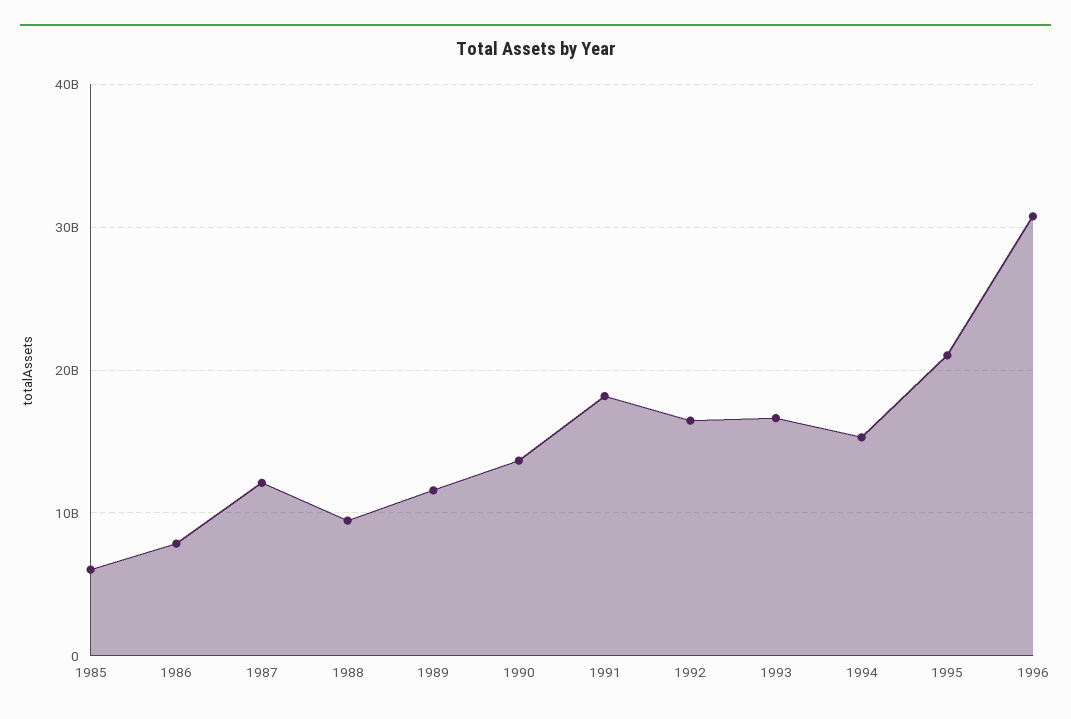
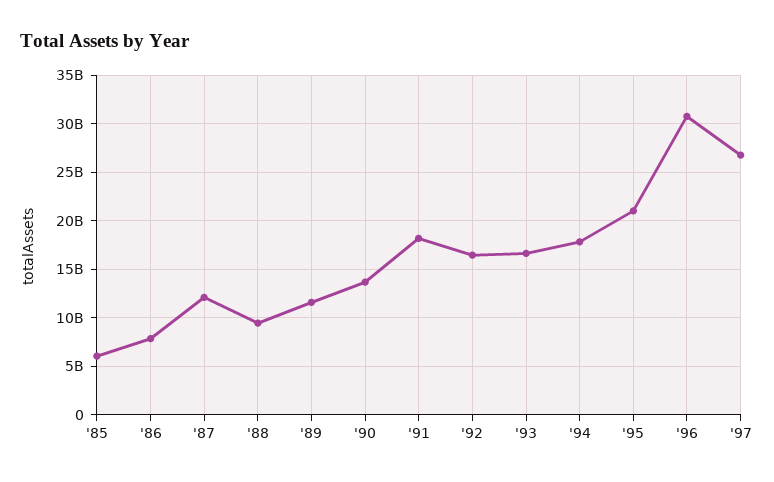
1994: 15000000000 -> 18000000000
'97: none -> 27000000000

